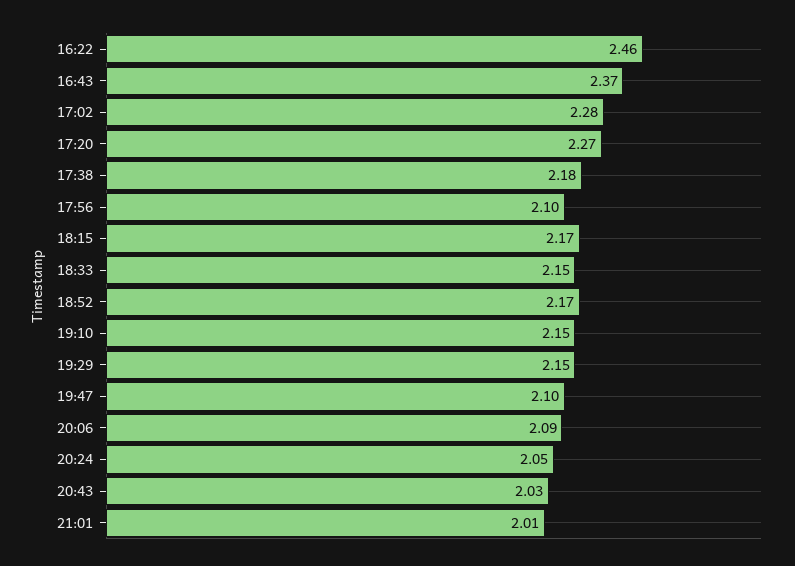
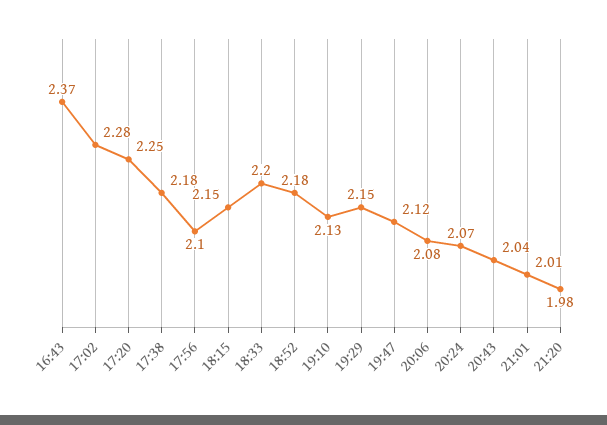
16:22: 2.46 -> none
17:20: 2.27 -> 2.25
18:15: 2.17 -> 2.15
18:33: 2.15 -> 2.2
18:52: 2.17 -> 2.18
19:10: 2.15 -> 2.13
19:47: 2.1 -> 2.12
20:06: 2.09 -> 2.08
20:24: 2.05 -> 2.07
20:43: 2.03 -> 2.04
21:20: none -> 1.98

